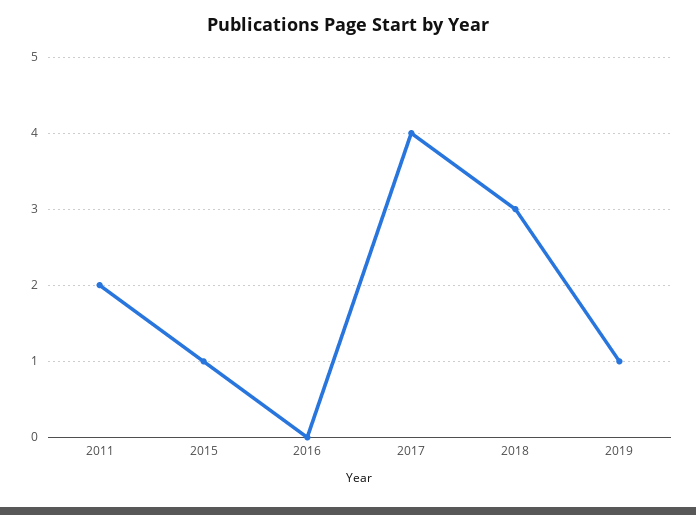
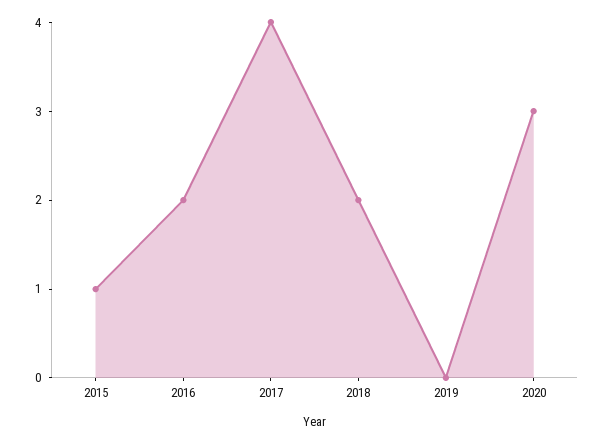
2011: 2 -> none
2016: 0 -> 2
2018: 3 -> 2
2019: 1 -> 0
2020: none -> 3

